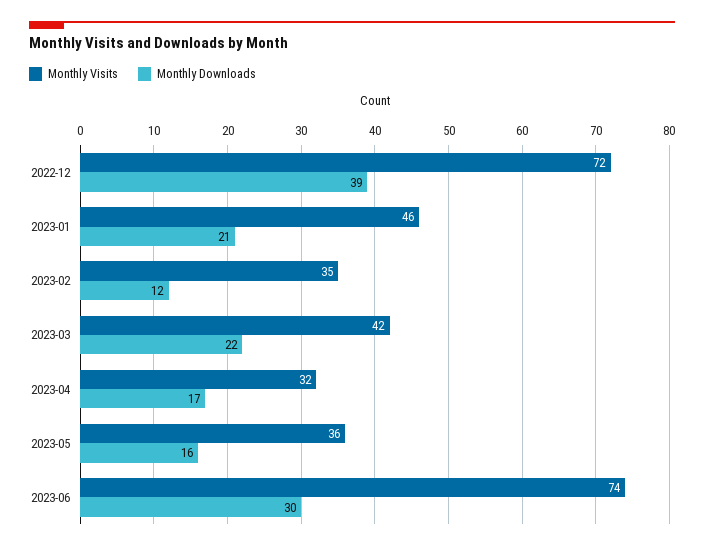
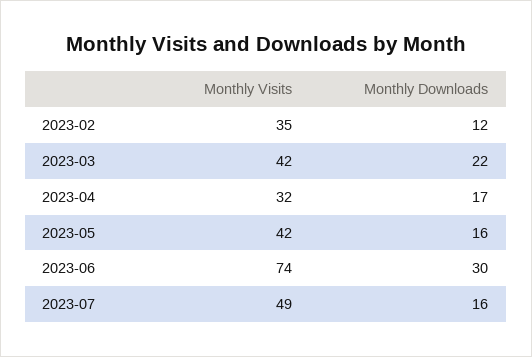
Monthly Visits, 2022-12: 72 -> none
Monthly Downloads, 2022-12: 39 -> none
Monthly Visits, 2023-01: 46 -> none
Monthly Downloads, 2023-01: 21 -> none
Monthly Visits, 2023-05: 36 -> 42
Monthly Visits, 2023-07: none -> 49
Monthly Downloads, 2023-07: none -> 16

